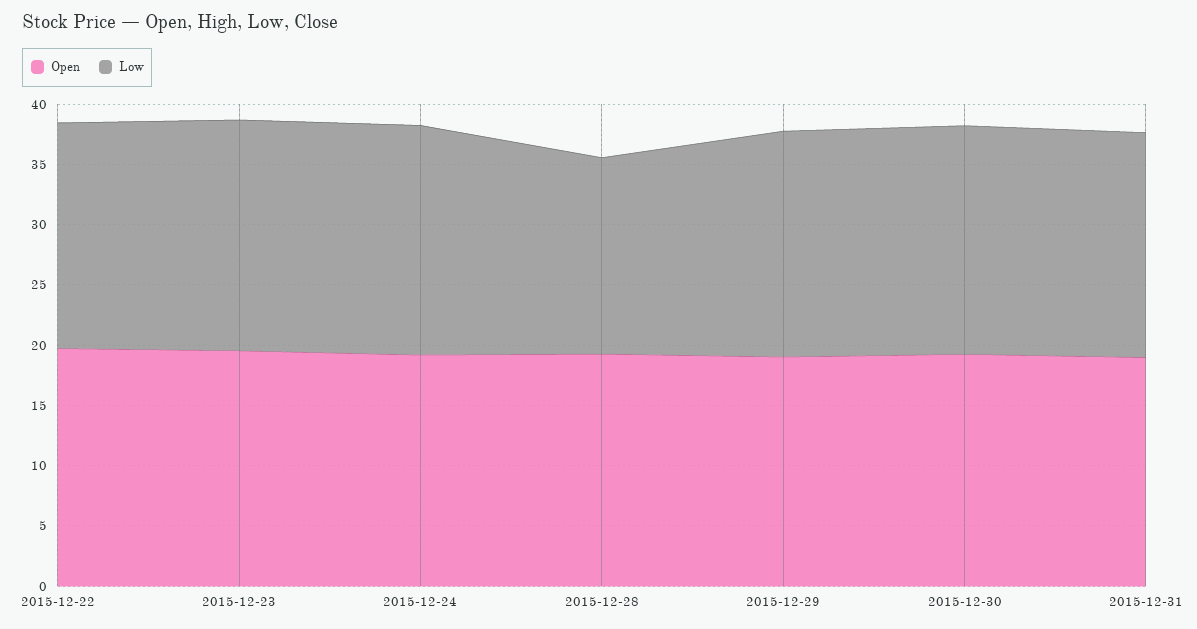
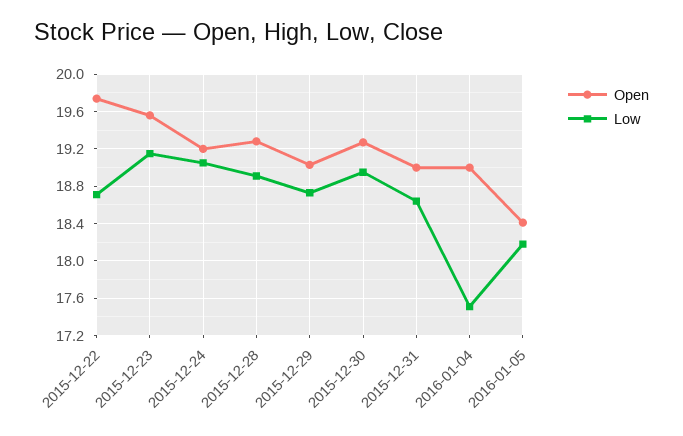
Low, 2015-12-28: 16 -> 18.9
Open, 2016-01-04: none -> 19
Low, 2016-01-04: none -> 17.5
Open, 2016-01-05: none -> 18.4
Low, 2016-01-05: none -> 18.2

